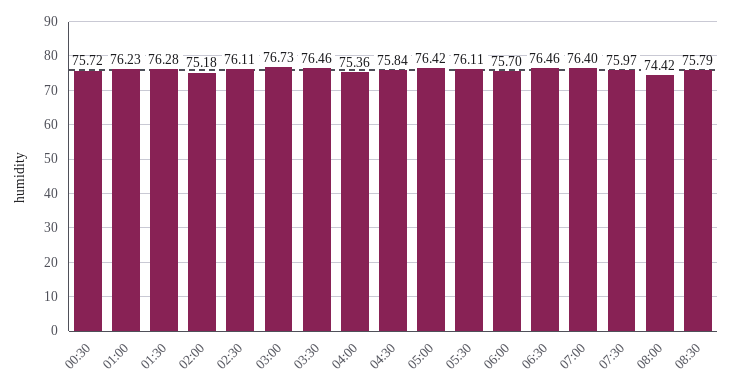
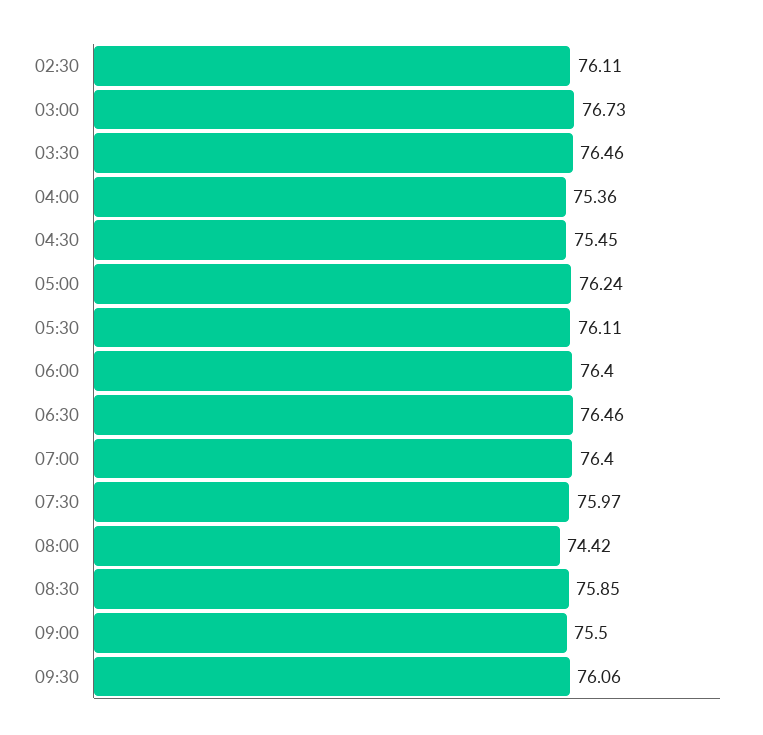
00:30: 75.72 -> none
01:00: 76.23 -> none
01:30: 76.28 -> none
02:00: 75.18 -> none
04:30: 75.84 -> 75.45
05:00: 76.42 -> 76.24
06:00: 75.7 -> 76.4
08:30: 75.79 -> 75.85
09:00: none -> 75.5
09:30: none -> 76.06

